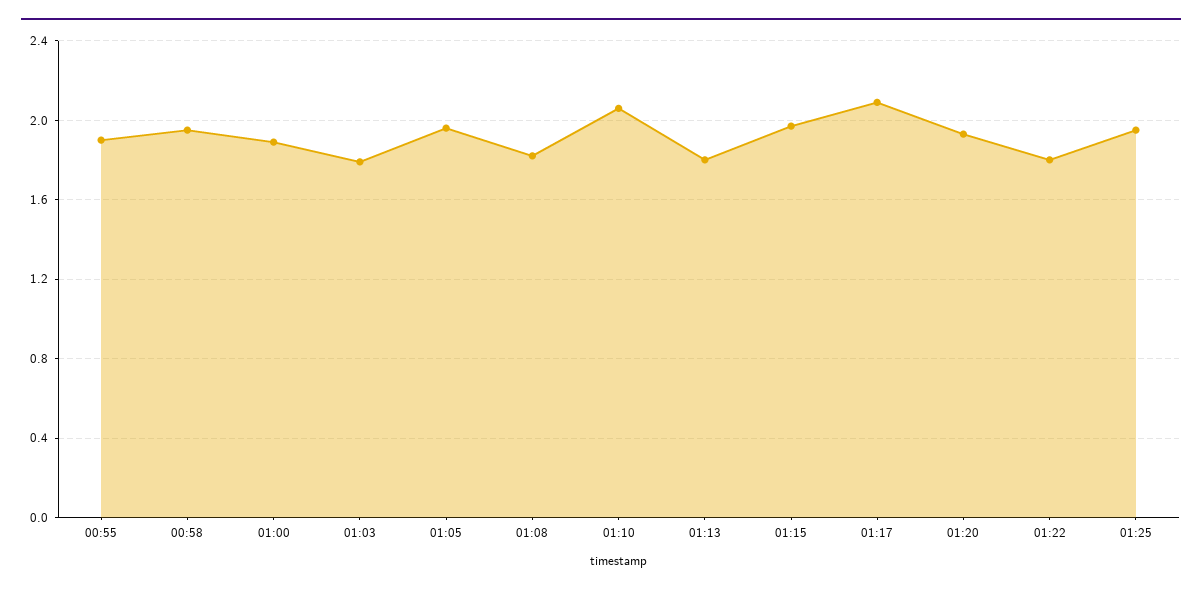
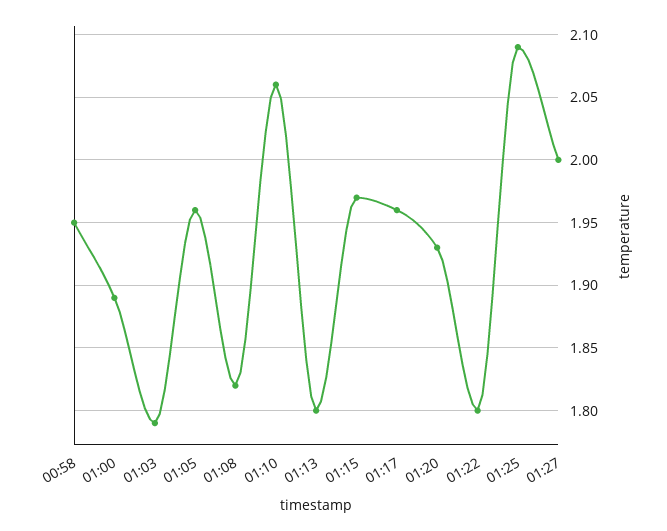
00:55: 1.9 -> none
01:17: 2.1 -> 1.96
01:25: 1.95 -> 2.09
01:27: none -> 2

